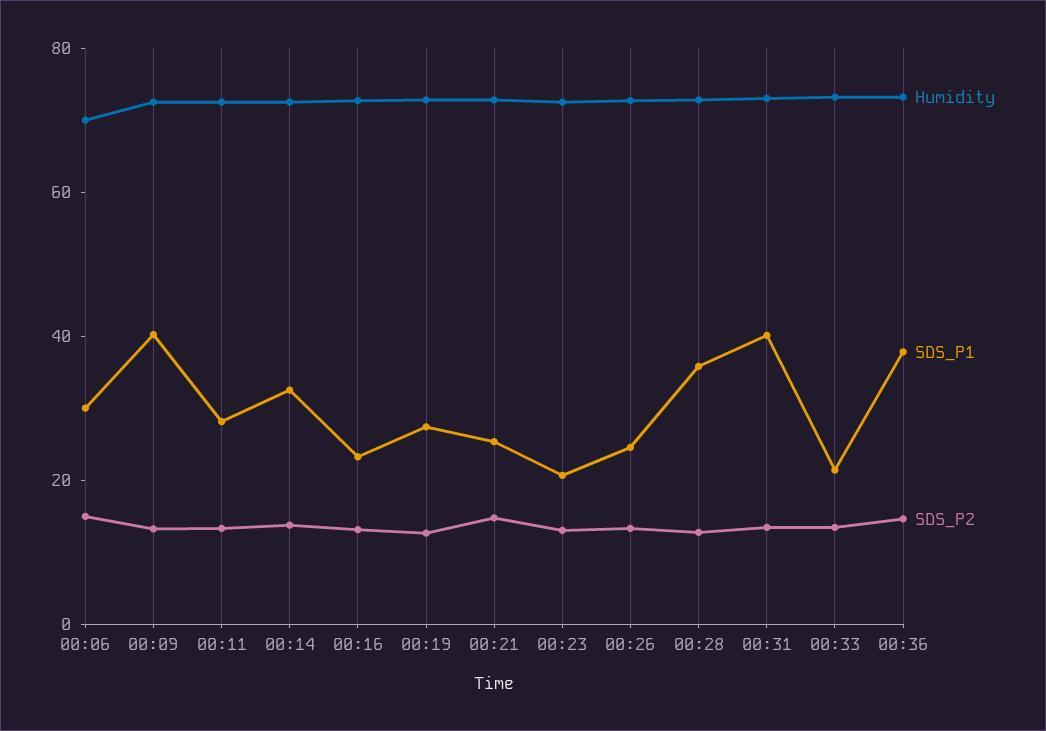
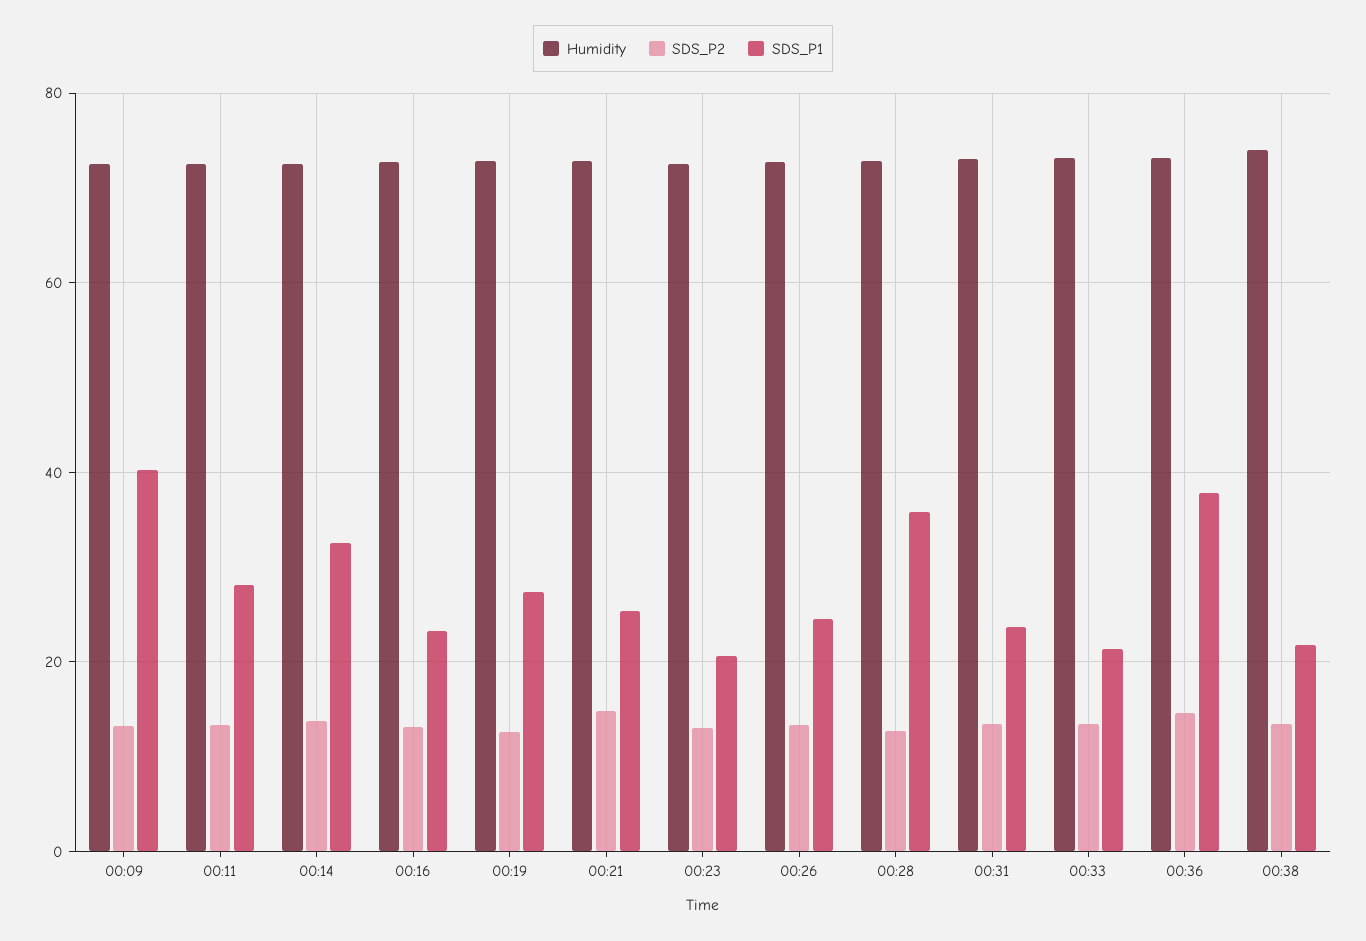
Humidity, 00:06: 70 -> none
SDS_P1, 00:06: 30 -> none
SDS_P2, 00:06: 15 -> none
SDS_P1, 00:31: 40 -> 24
Humidity, 00:38: none -> 74
SDS_P2, 00:38: none -> 14
SDS_P1, 00:38: none -> 22

